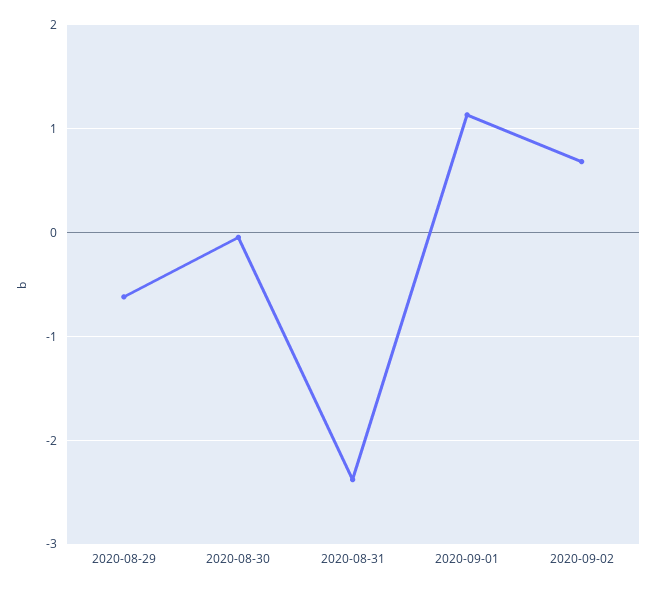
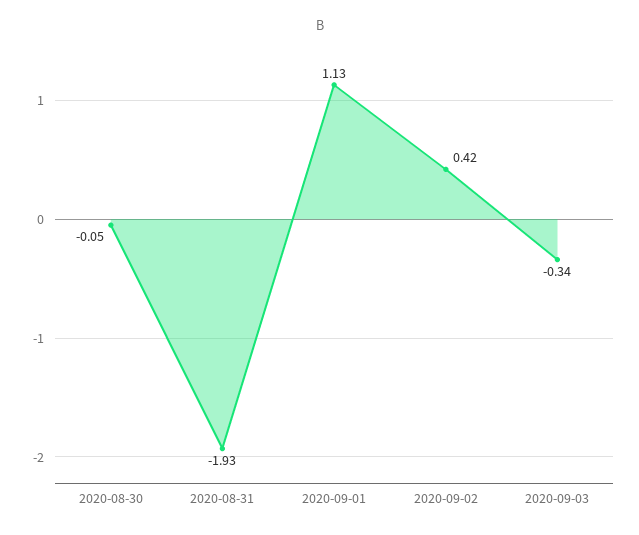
2020-08-29: -0.6 -> none
2020-08-31: -2.4 -> -1.93
2020-09-02: 0.7 -> 0.42
2020-09-03: none -> -0.34

